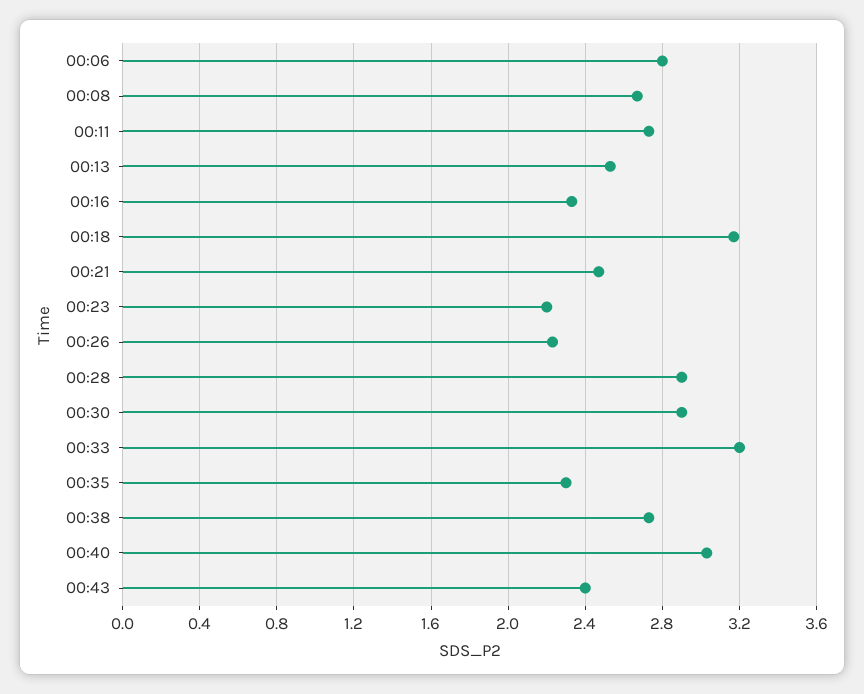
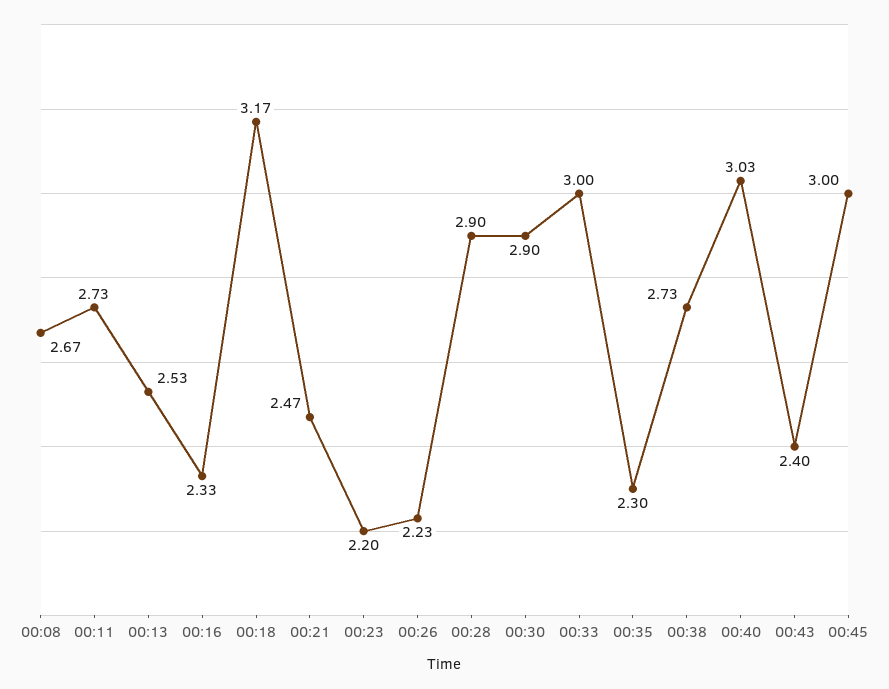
00:06: 2.8 -> none
00:33: 3.2 -> 3
00:45: none -> 3

